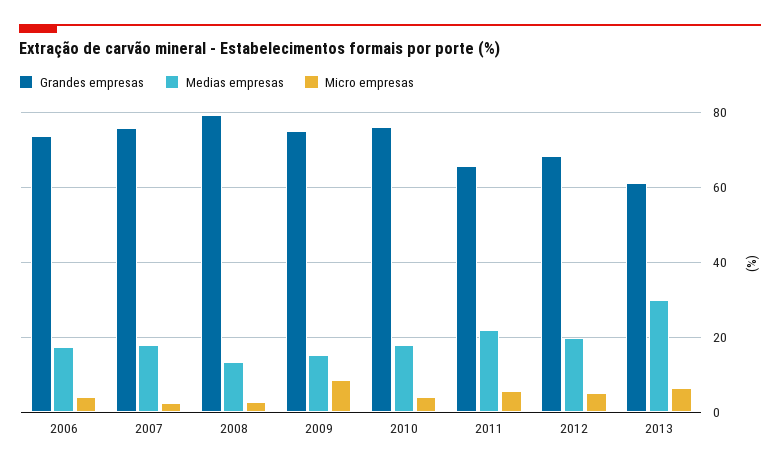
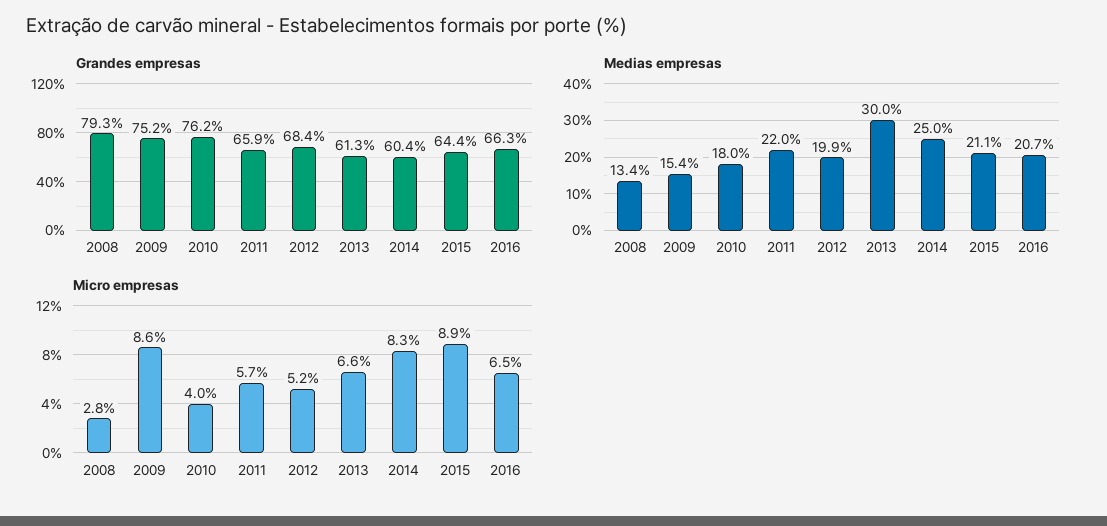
Grandes empresas, 2006: 74 -> none
Medias empresas, 2006: 18 -> none
Micro empresas, 2006: 4 -> none
Grandes empresas, 2007: 76 -> none
Medias empresas, 2007: 18 -> none
Micro empresas, 2007: 2 -> none
Grandes empresas, 2014: none -> 60.4
Grandes empresas, 2015: none -> 64.4
Grandes empresas, 2016: none -> 66.3
Medias empresas, 2014: none -> 25
Medias empresas, 2015: none -> 21.1
Medias empresas, 2016: none -> 20.7
Micro empresas, 2014: none -> 8.3
Micro empresas, 2015: none -> 8.9
Micro empresas, 2016: none -> 6.5

